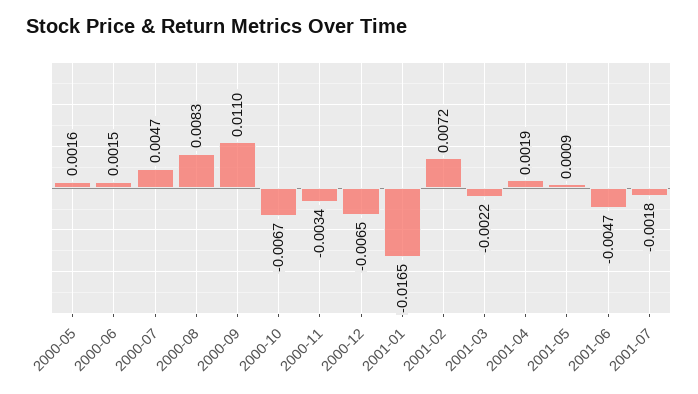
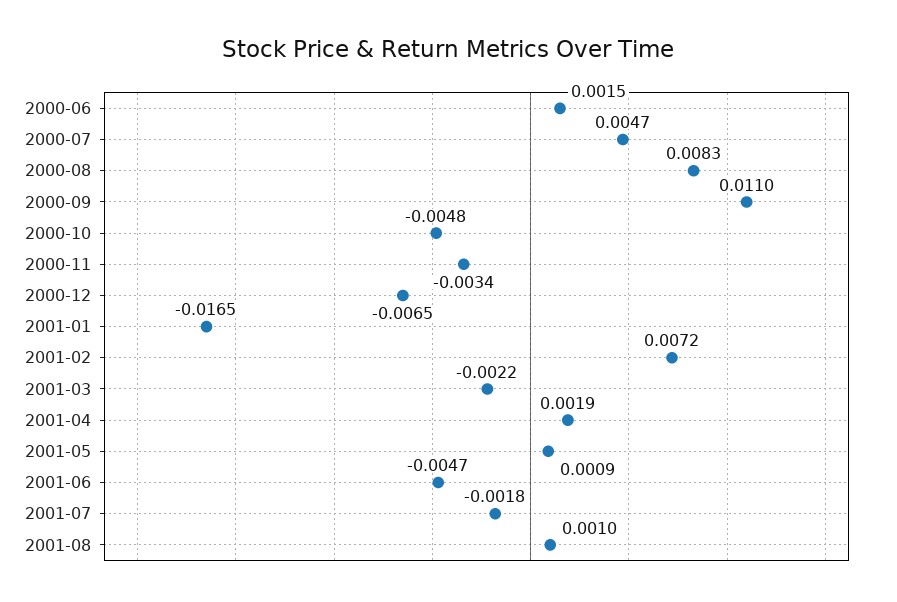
2000-05: 0.0016 -> none
2000-10: -0.0067 -> -0.0048
2001-08: none -> 0.001

